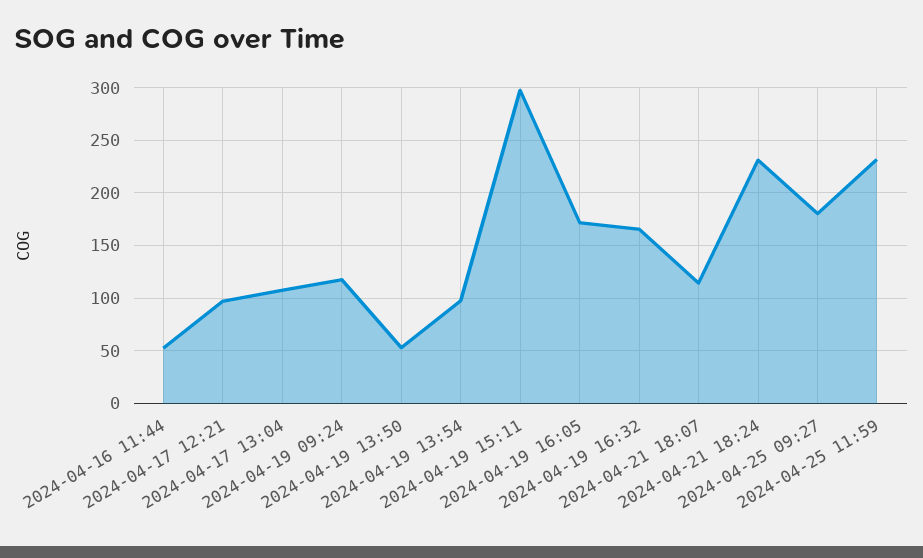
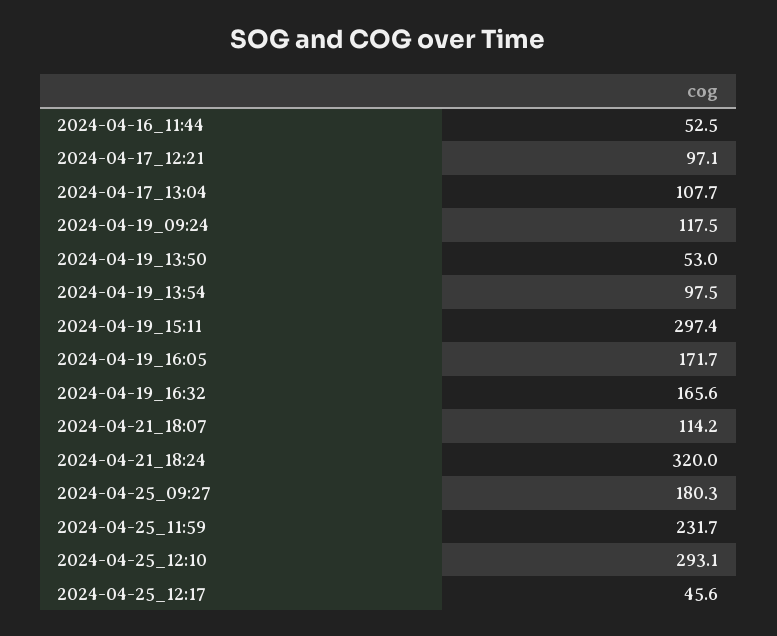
2024-04-21 18:24: 230 -> 320
2024-04-25_12:10: none -> 293.1
2024-04-25_12:17: none -> 45.6

